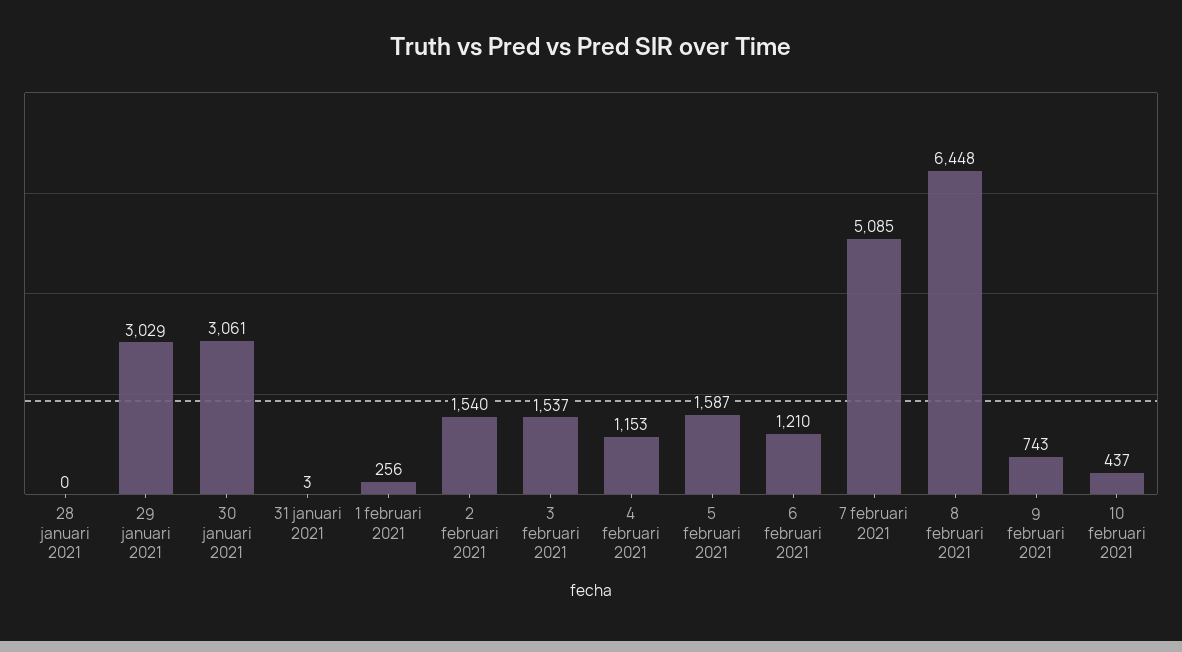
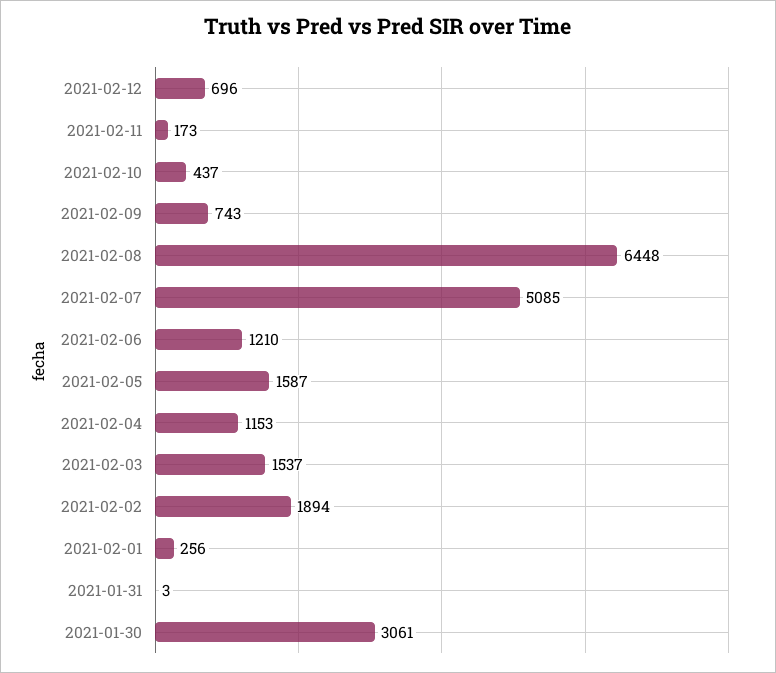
28 januari 2021: 0 -> none
29 januari 2021: 3029 -> none
2 februari 2021: 1540 -> 1894
2021-02-12: none -> 696
2021-02-11: none -> 173

